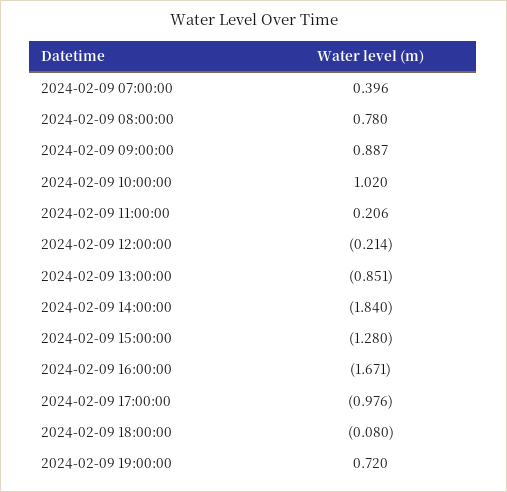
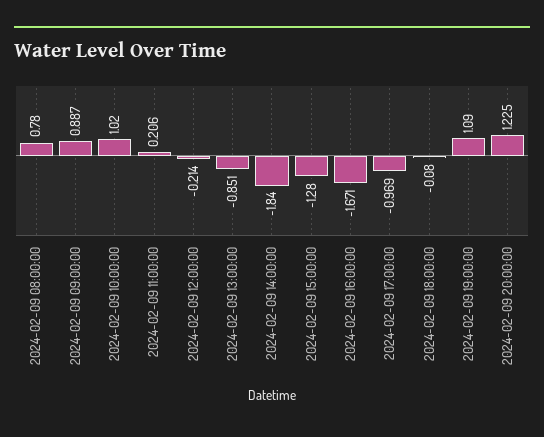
2024-02-09 07:00:00: 0.396 -> none
2024-02-09 17:00:00: -0.976 -> -0.969
2024-02-09 19:00:00: 0.72 -> 1.09
2024-02-09 20:00:00: none -> 1.225

